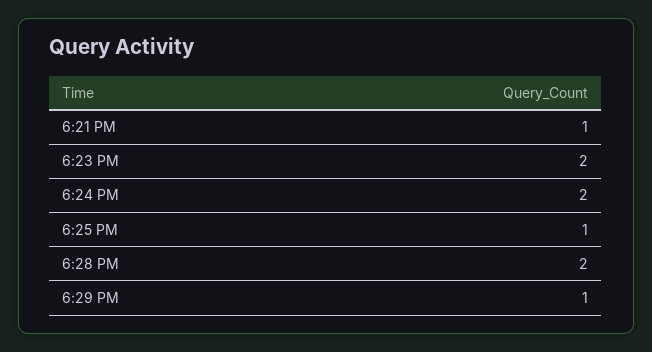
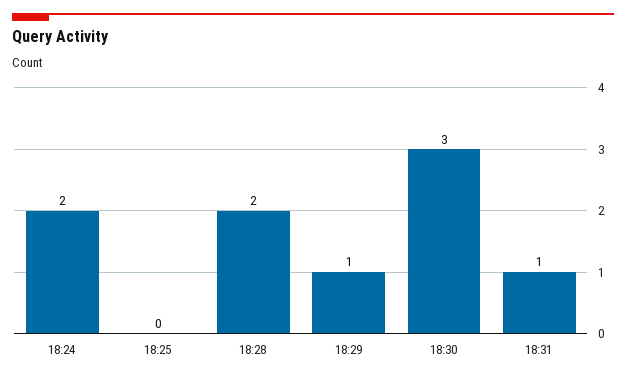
6:21 PM: 1 -> none
6:23 PM: 2 -> none
6:25 PM: 1 -> 0
18:30: none -> 3
18:31: none -> 1

